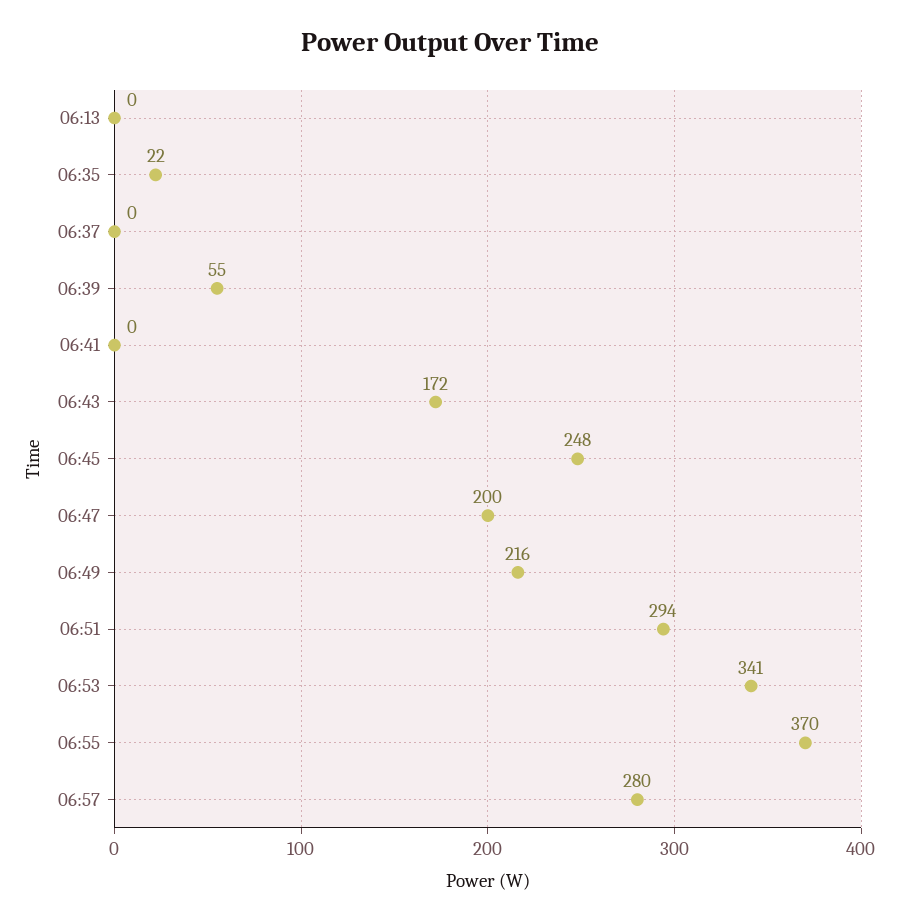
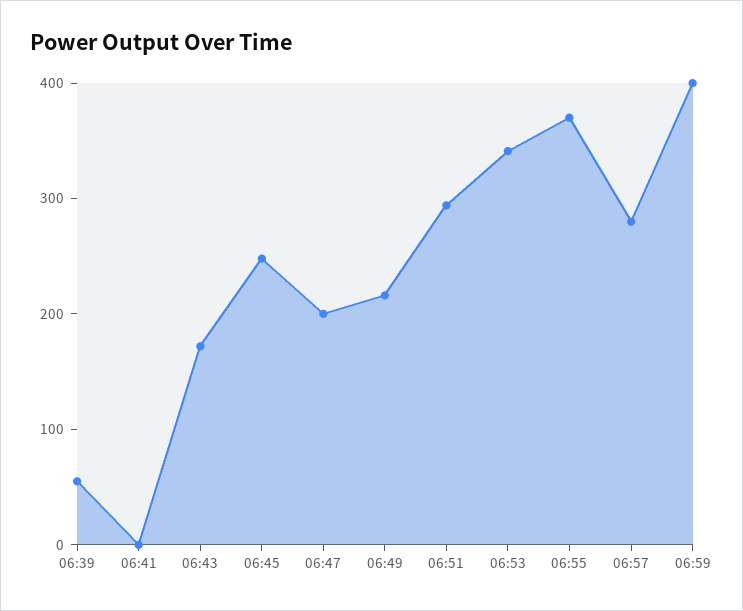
06:13: 0 -> none
06:35: 22 -> none
06:37: 0 -> none
06:59: none -> 400

